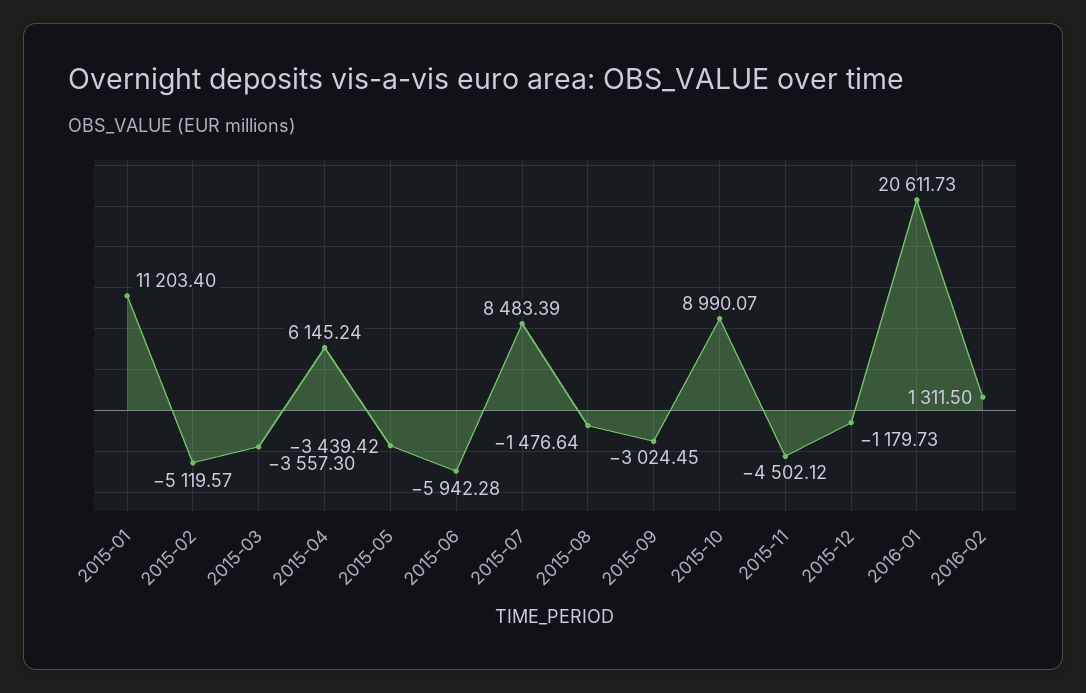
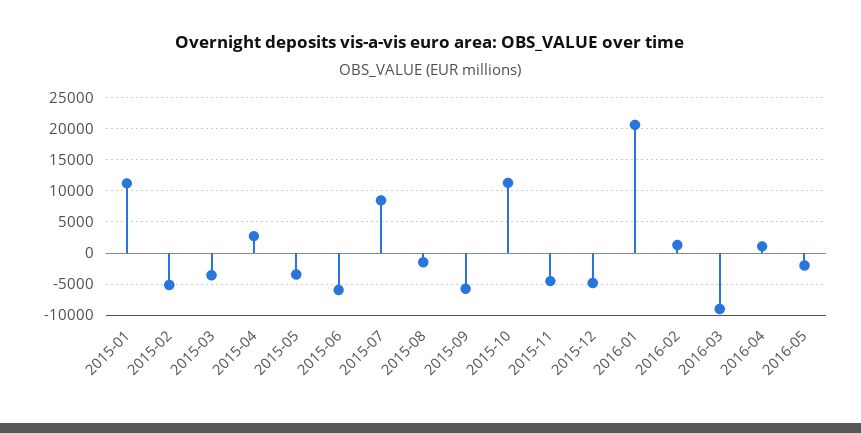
2015-04: 6145.24 -> 3000
2015-09: -3024.45 -> -6000
2015-10: 8990.07 -> 11000
2015-12: -1179.73 -> -5000
2016-03: none -> -9000
2016-04: none -> 1000
2016-05: none -> -2000

